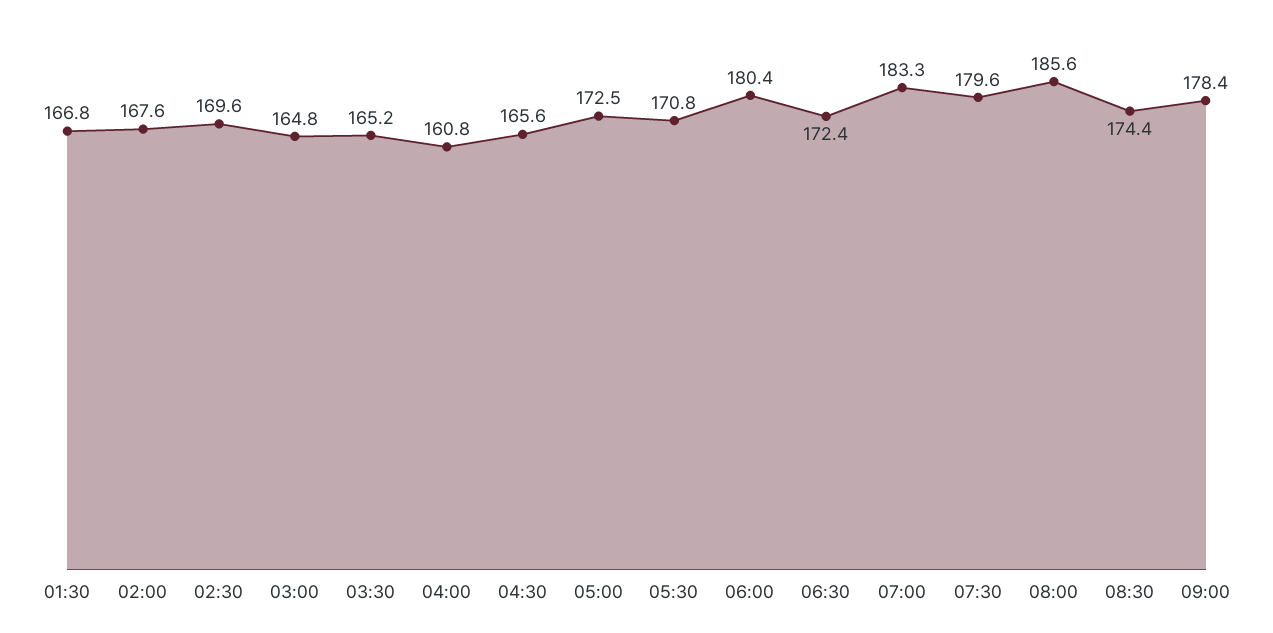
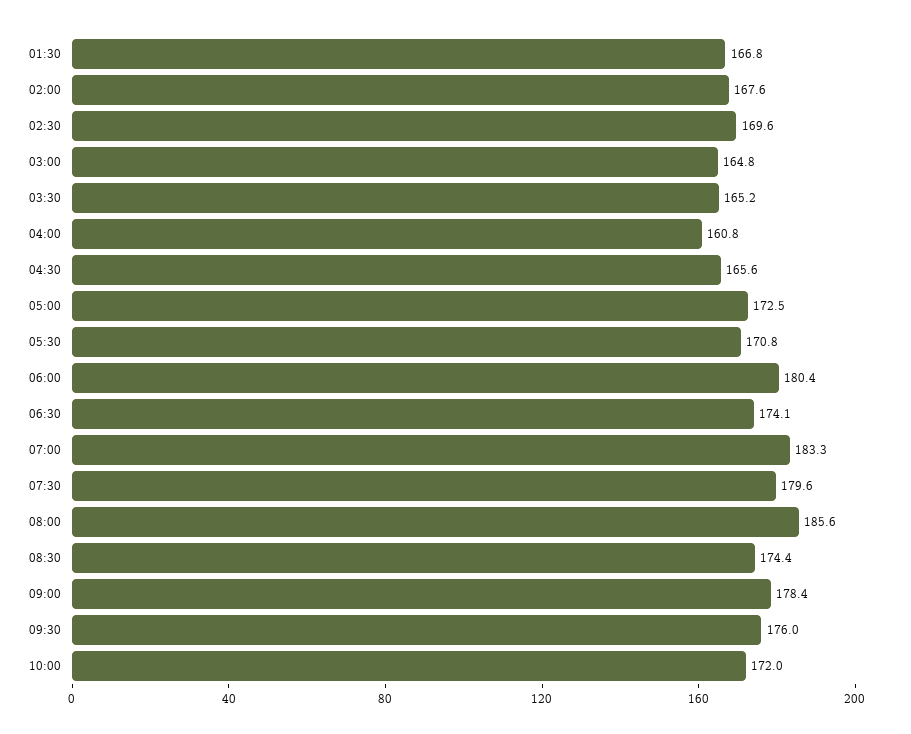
06:30: 172.4 -> 174.1
09:30: none -> 176
10:00: none -> 172

